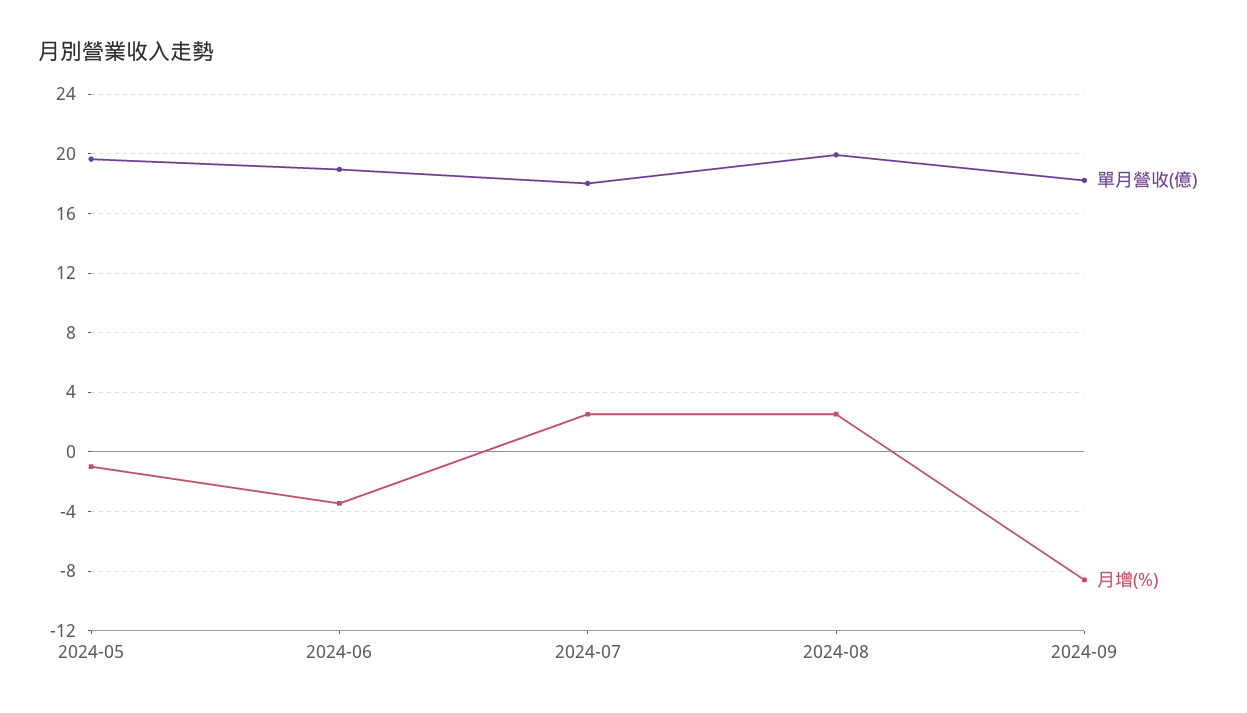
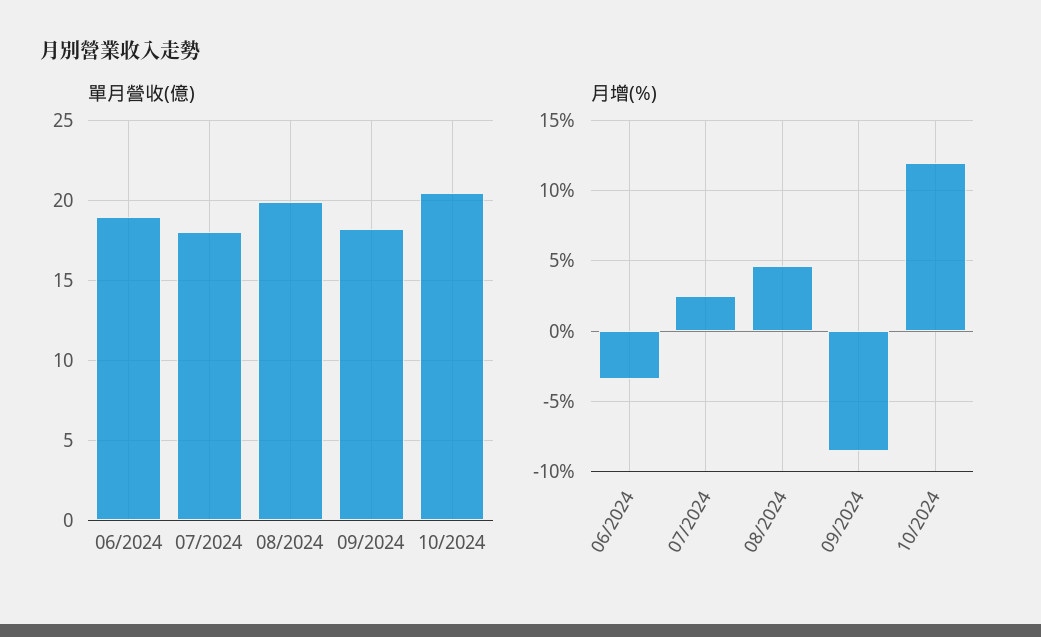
單月營收(億), 2024-05: 19.5 -> none
月增(%), 2024-05: -1 -> none
月增(%), 2024-08: 2.5 -> 4.5
單月營收(億), 10/2024: none -> 20.5
月增(%), 10/2024: none -> 12

